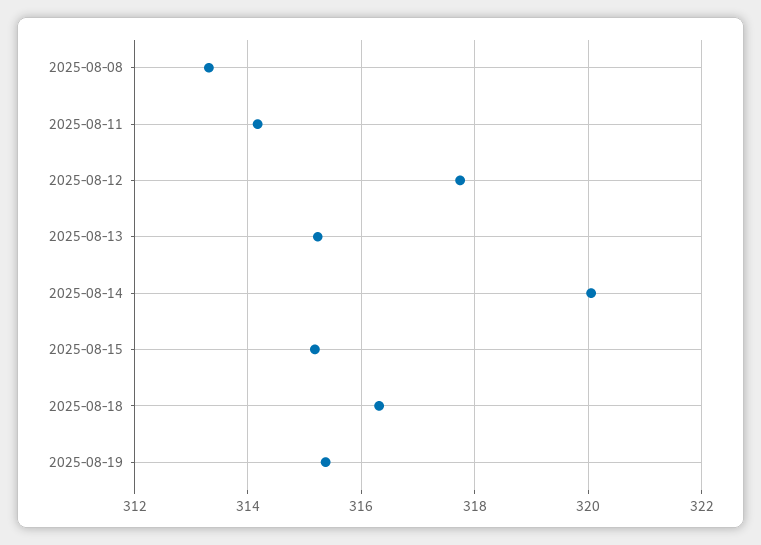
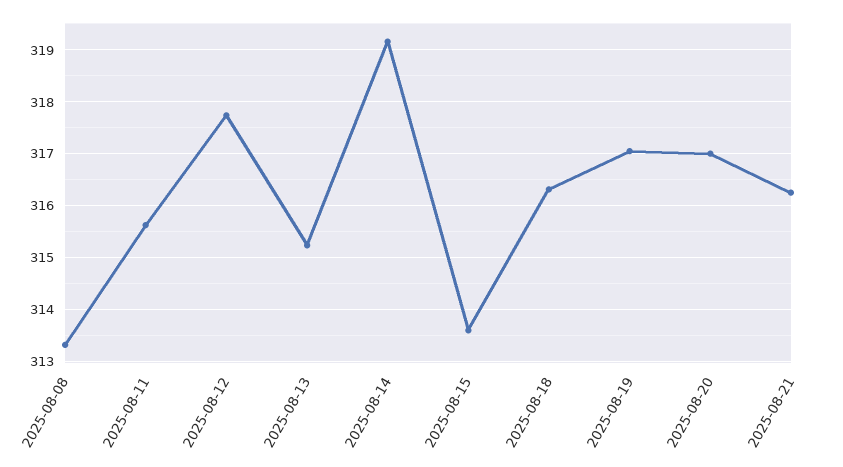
2025-08-11: 314.2 -> 315.6
2025-08-14: 320 -> 319.2
2025-08-15: 315.2 -> 313.6
2025-08-19: 315.4 -> 317
2025-08-20: none -> 317
2025-08-21: none -> 316.2

